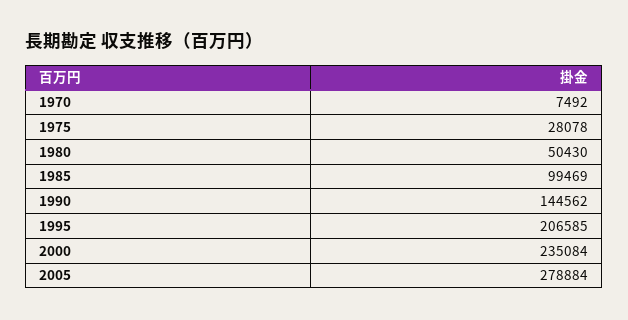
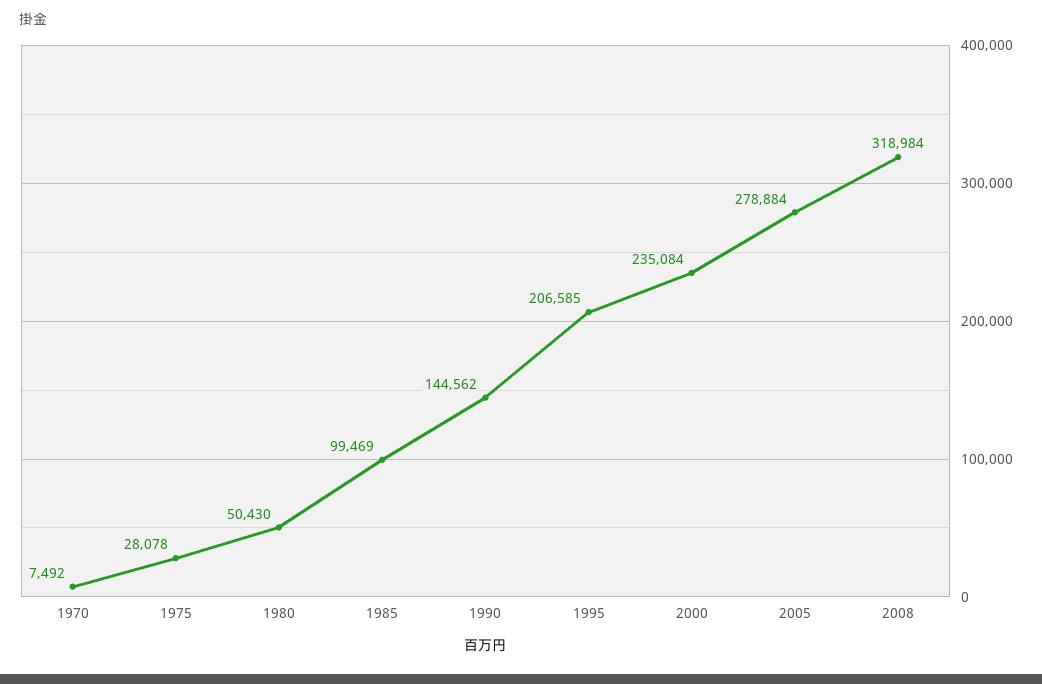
2008: none -> 318984

